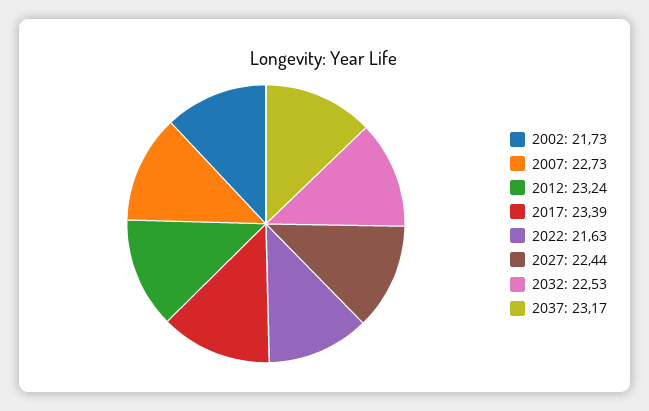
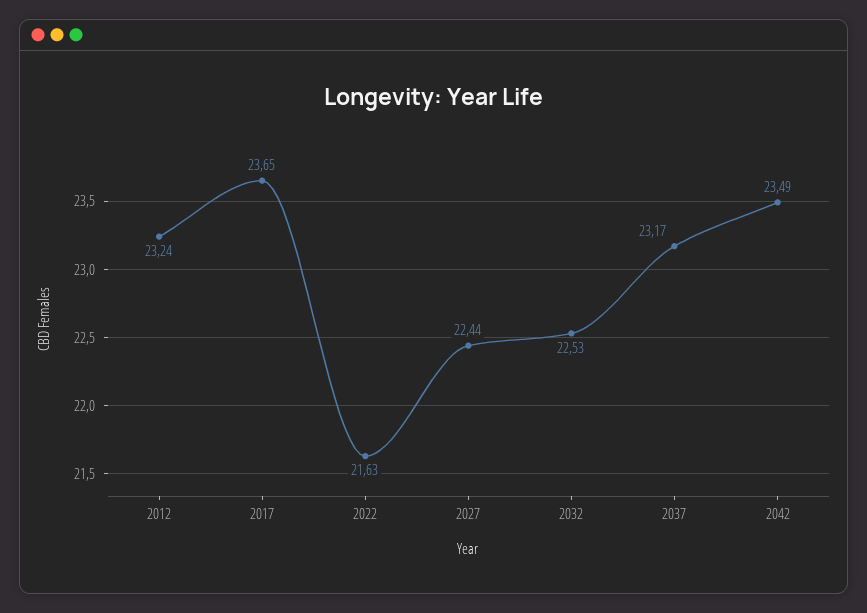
2002: 21.73 -> none
2007: 22.73 -> none
2017: 23.39 -> 23.65
2042: none -> 23.49

